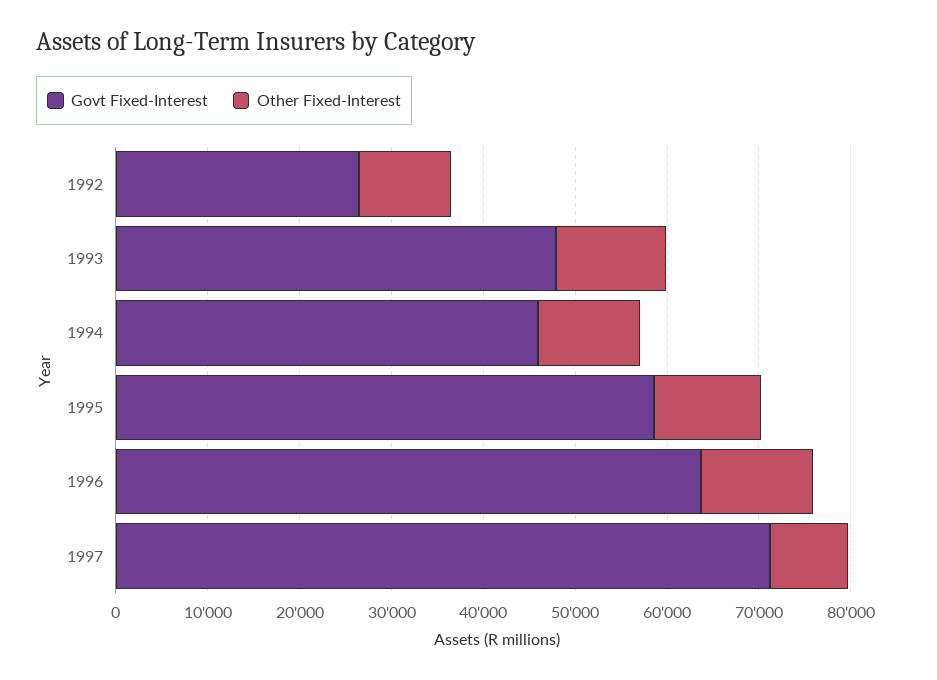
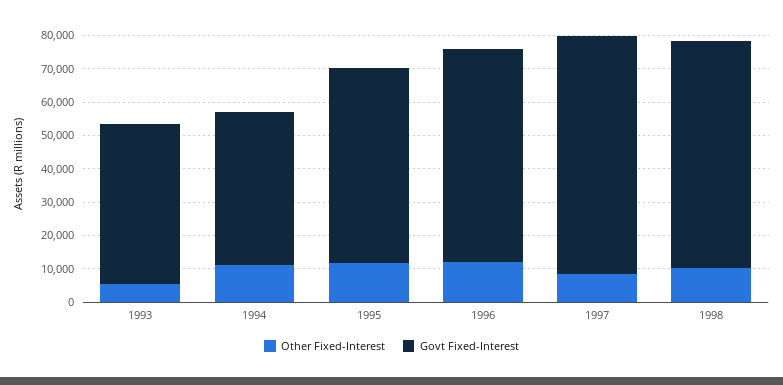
Govt Fixed-Interest, 1992: 26000 -> none
Other Fixed-Interest, 1992: 10000 -> none
Other Fixed-Interest, 1993: 12000 -> 5000
Other Fixed-Interest, 1998: none -> 10000
Govt Fixed-Interest, 1998: none -> 67500

